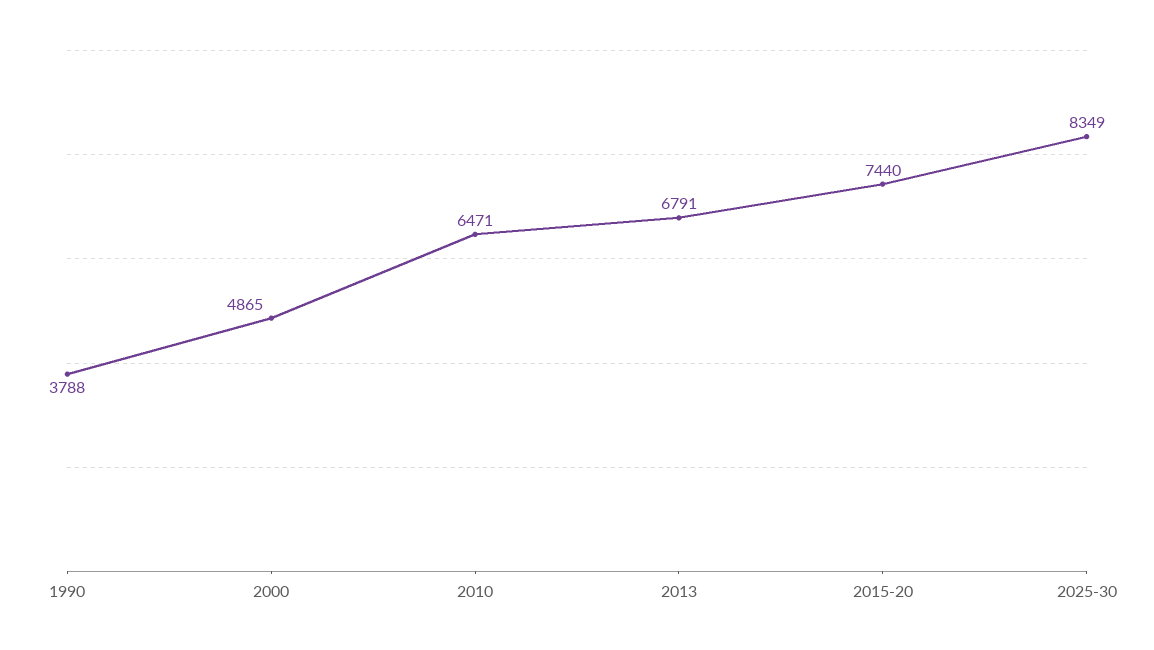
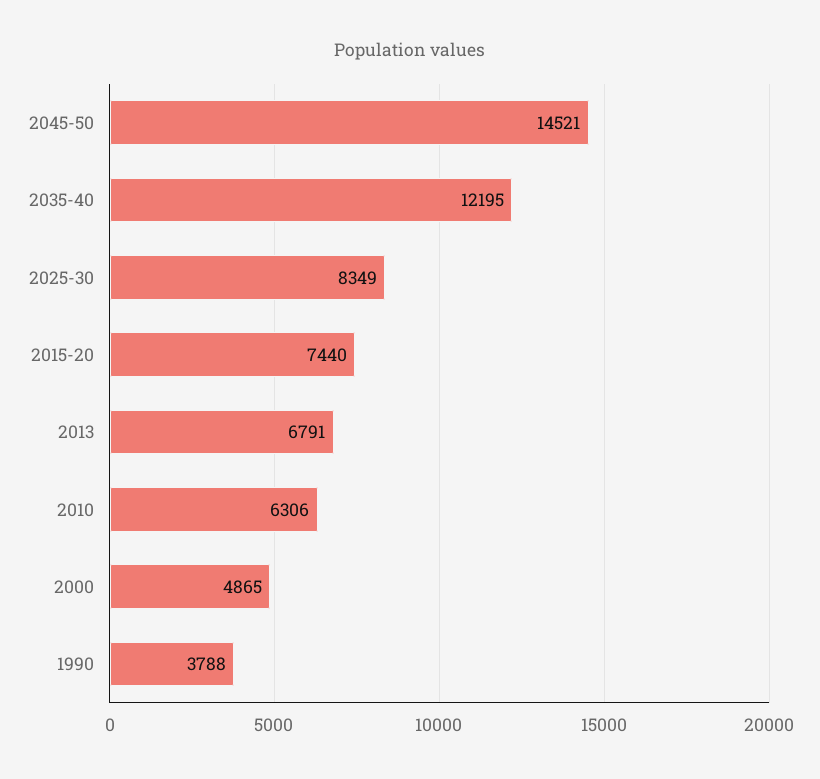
2010: 6471 -> 6306
2045-50: none -> 14521
2035-40: none -> 12195

